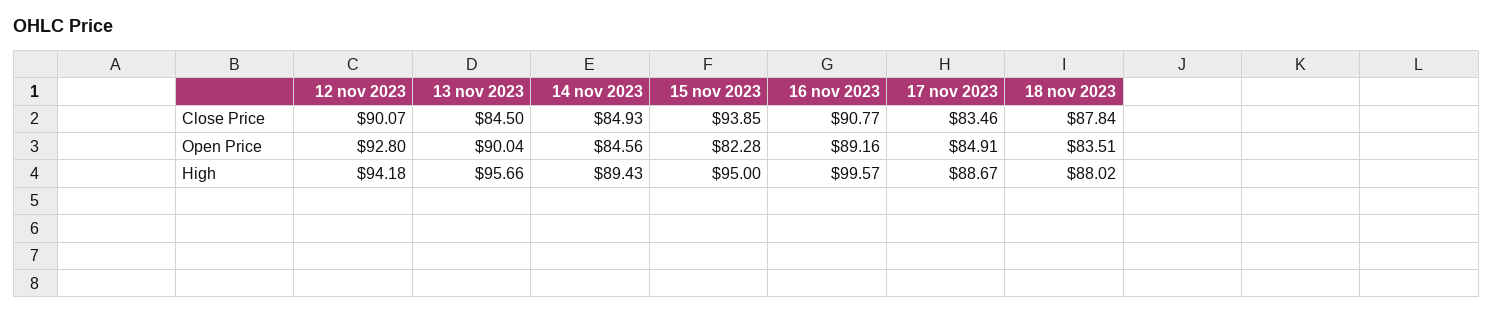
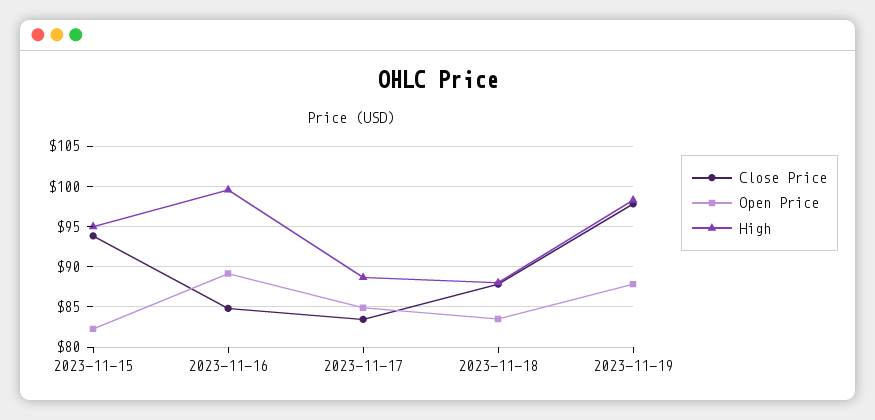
Close Price, 12 nov 2023: 90.07 -> none
Close Price, 13 nov 2023: 84.5 -> none
Close Price, 14 nov 2023: 84.93 -> none
Close Price, 16 nov 2023: 90.77 -> 85
Open Price, 12 nov 2023: 92.8 -> none
Open Price, 13 nov 2023: 90.04 -> none
Open Price, 14 nov 2023: 84.56 -> none
High, 12 nov 2023: 94.18 -> none
High, 13 nov 2023: 95.66 -> none
High, 14 nov 2023: 89.43 -> none
Close Price, 2023-11-19: none -> 98
Open Price, 2023-11-19: none -> 88
High, 2023-11-19: none -> 98

